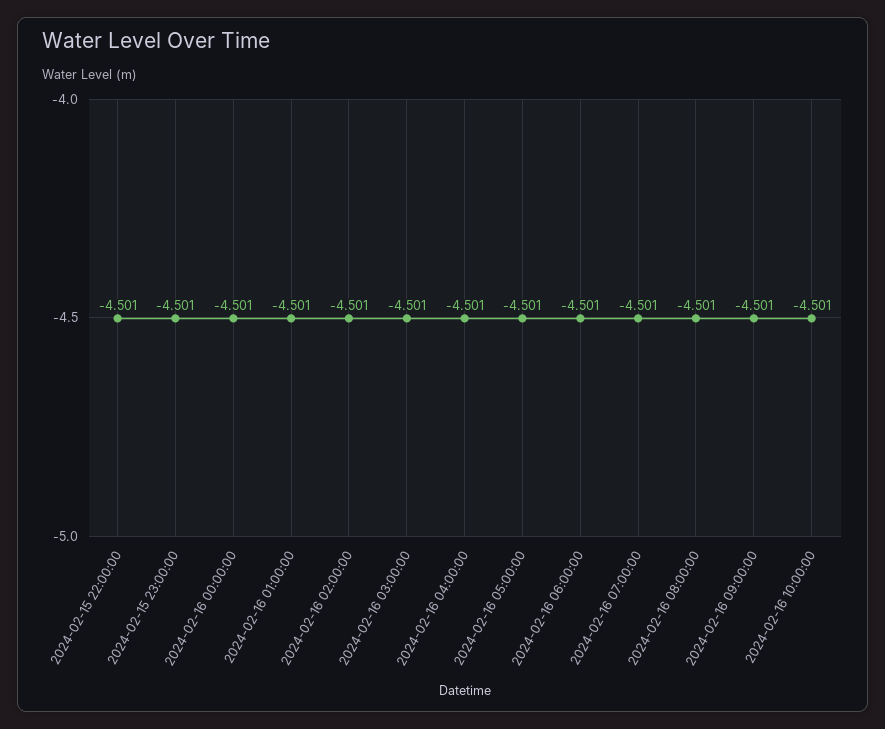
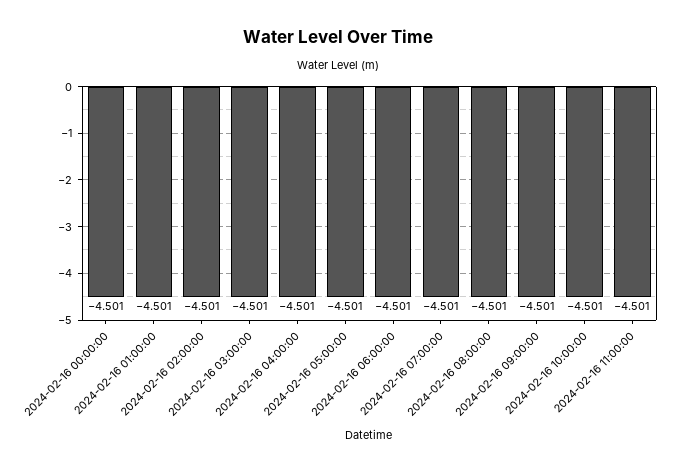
2024-02-15 22:00:00: -4.501 -> none
2024-02-15 23:00:00: -4.501 -> none
2024-02-16 11:00:00: none -> -4.501

